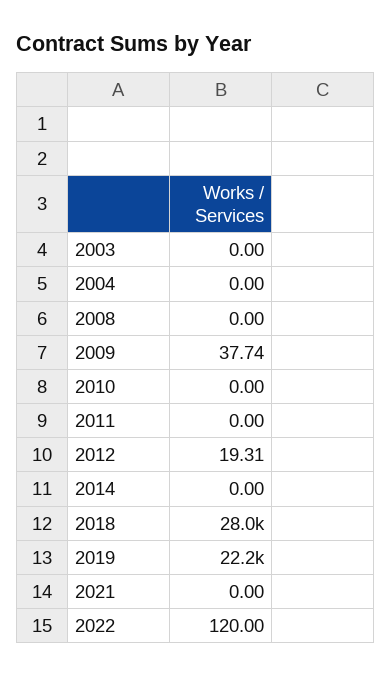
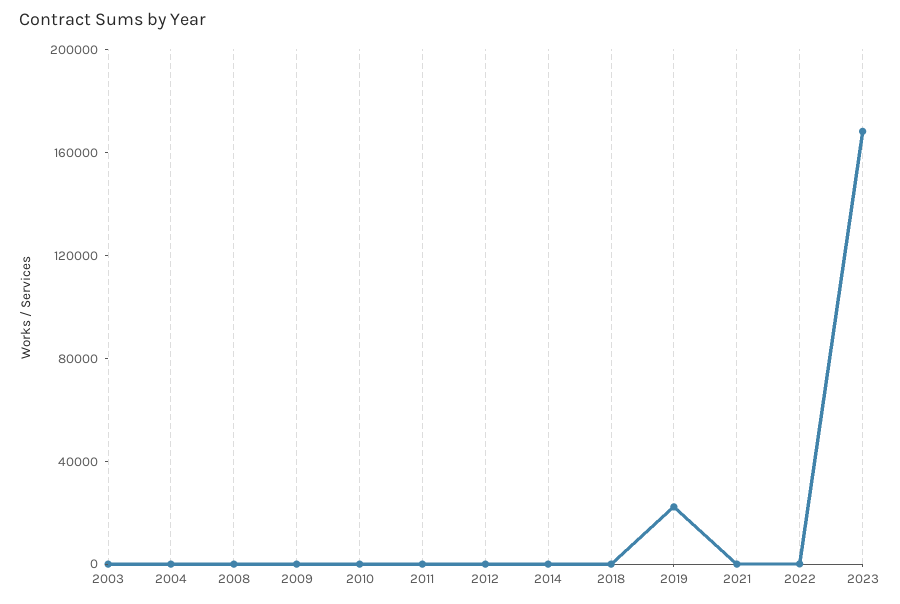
2018: 28000 -> 0
2023: none -> 170000

